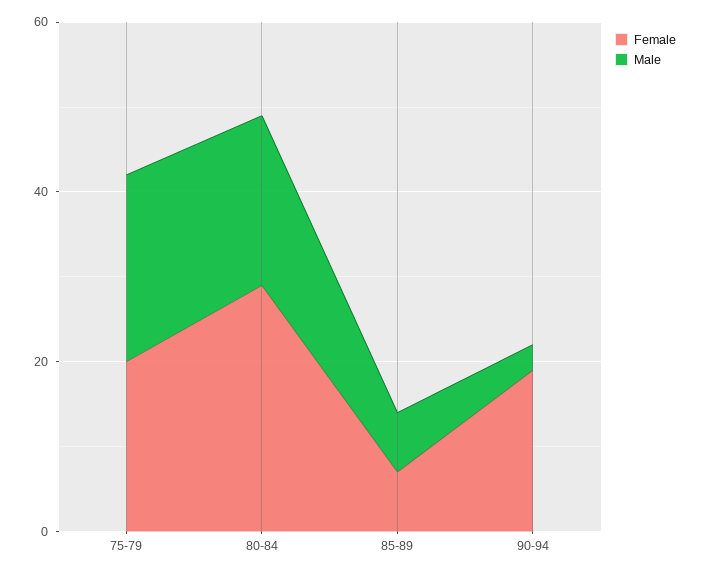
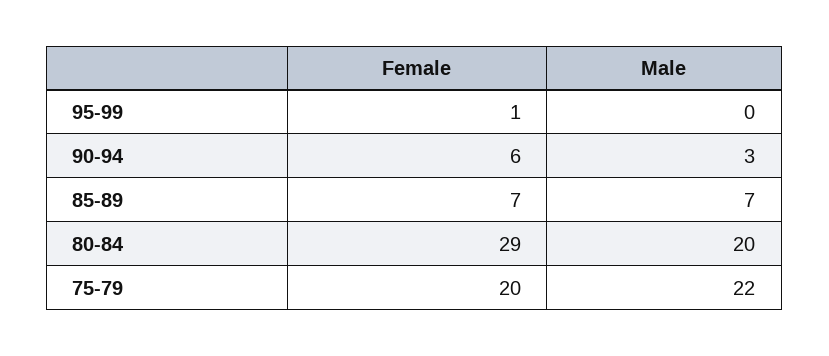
Female, 90-94: 20 -> 6
Female, 95-99: none -> 1
Male, 95-99: none -> 0

